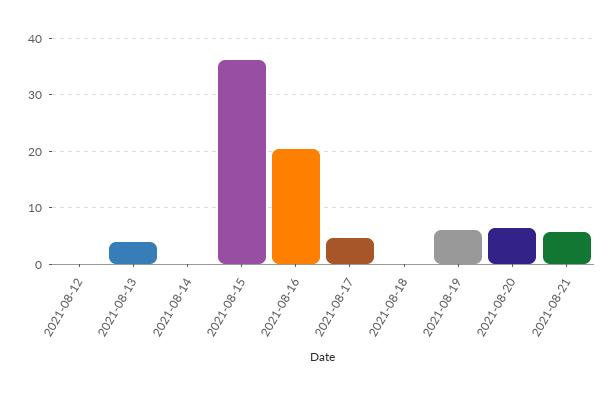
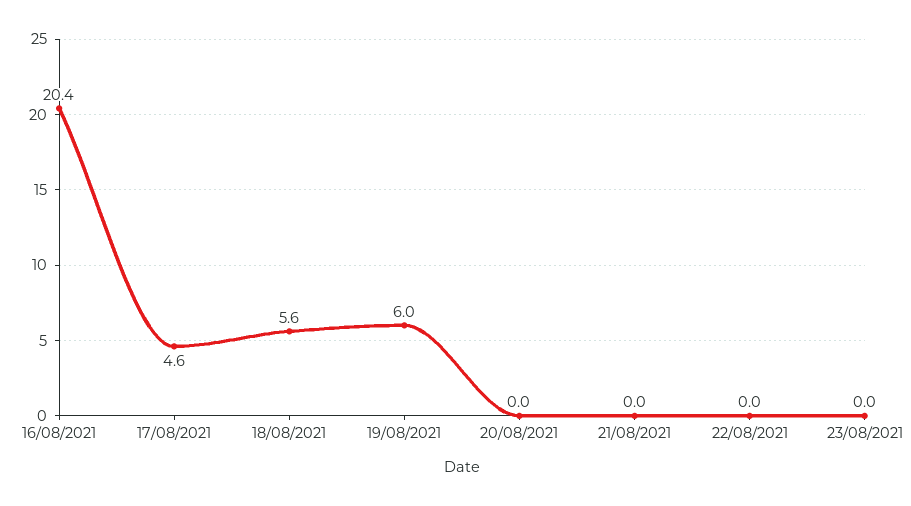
2021-08-12: 0 -> none
2021-08-13: 4 -> none
2021-08-14: 0 -> none
2021-08-15: 36 -> none
2021-08-18: 0 -> 5.6
2021-08-20: 6 -> 0
2021-08-21: 6 -> 0
22/08/2021: none -> 0
23/08/2021: none -> 0

